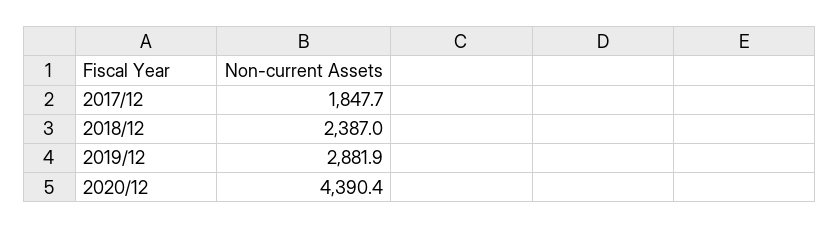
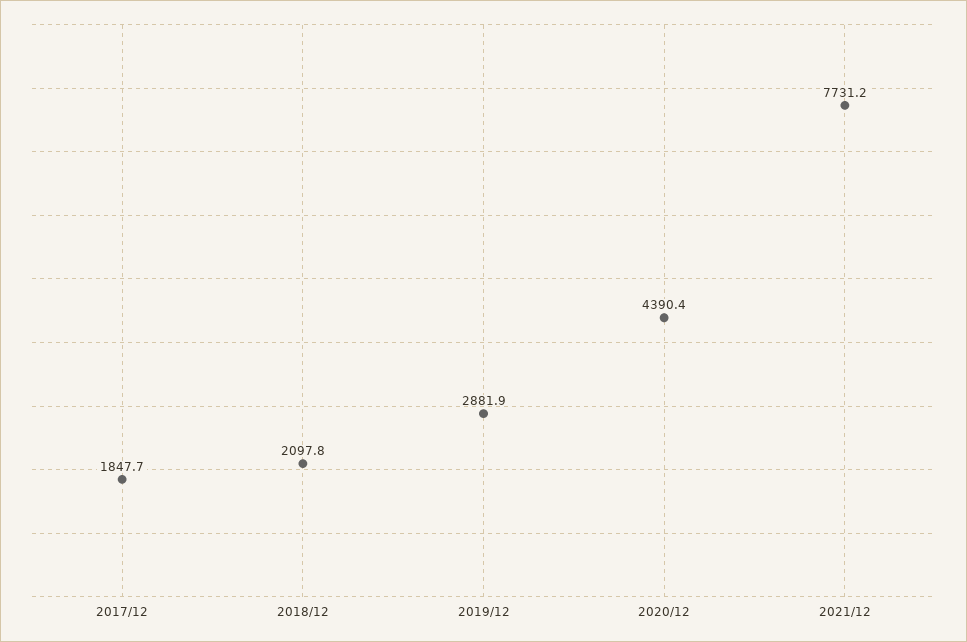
2018/12: 2387 -> 2097.8
2021/12: none -> 7731.2

